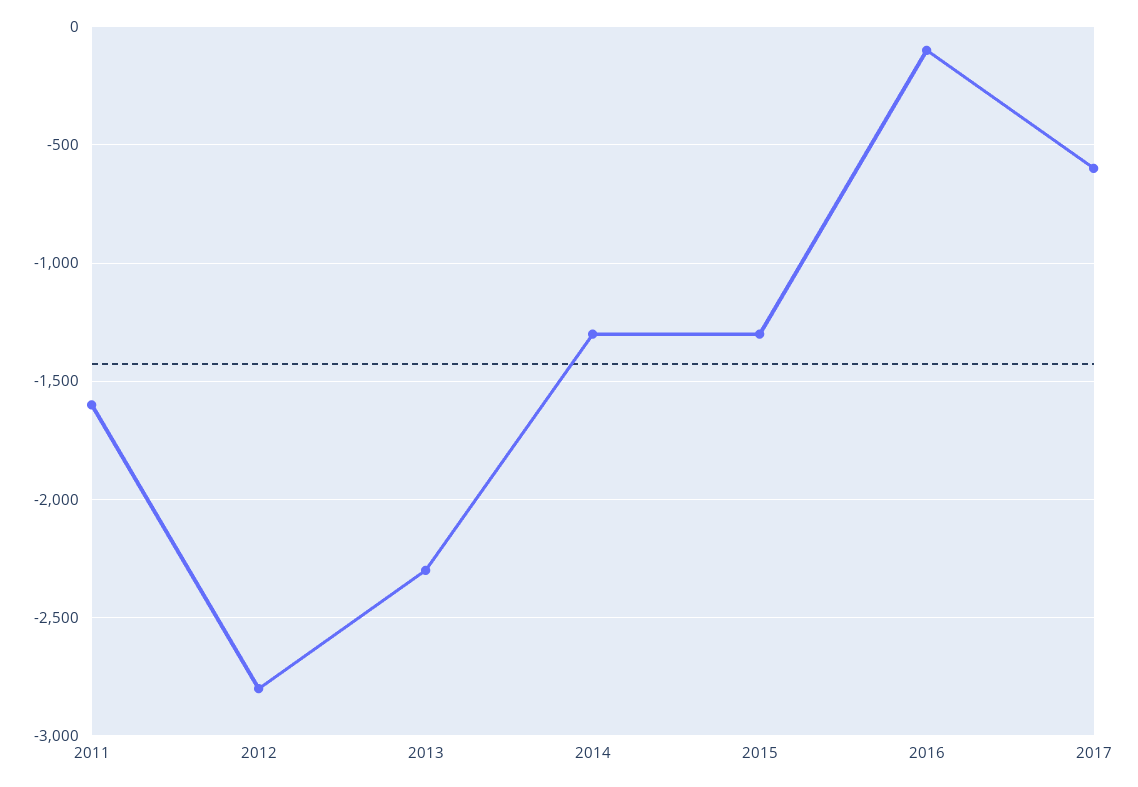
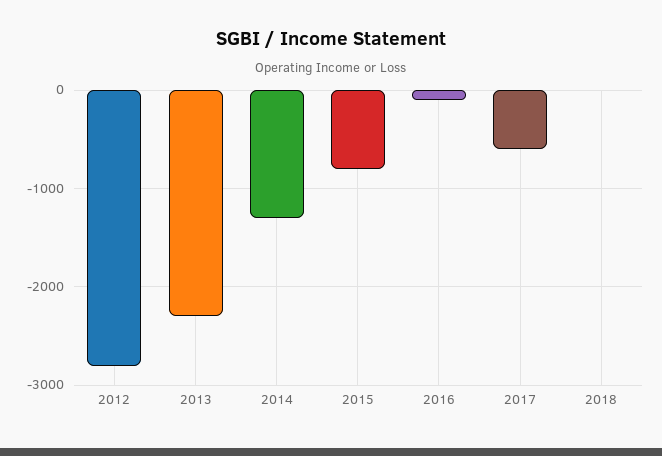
2011: -1600 -> none
2015: -1300 -> -800
2018: none -> 0

